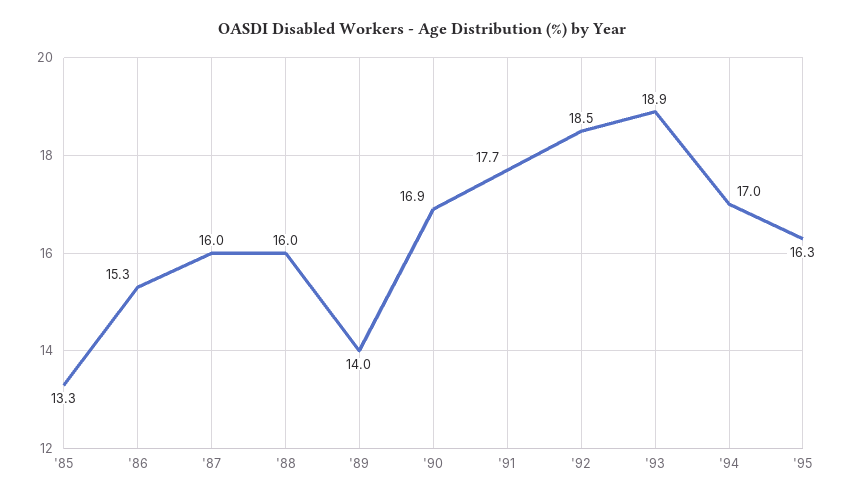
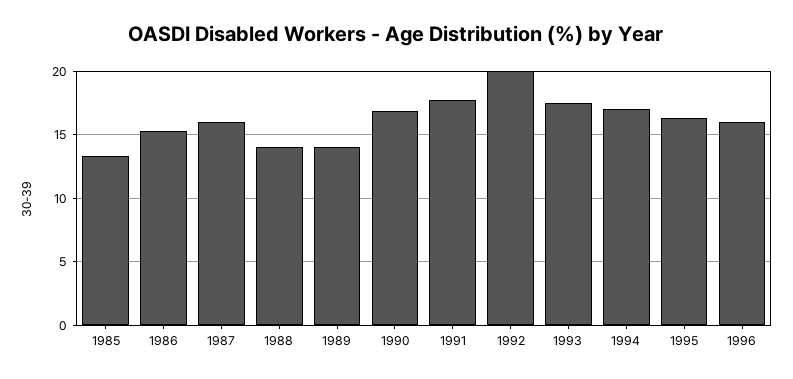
'88: 16 -> 14
'92: 18.5 -> 20
'93: 18.9 -> 17.5
1996: none -> 16

